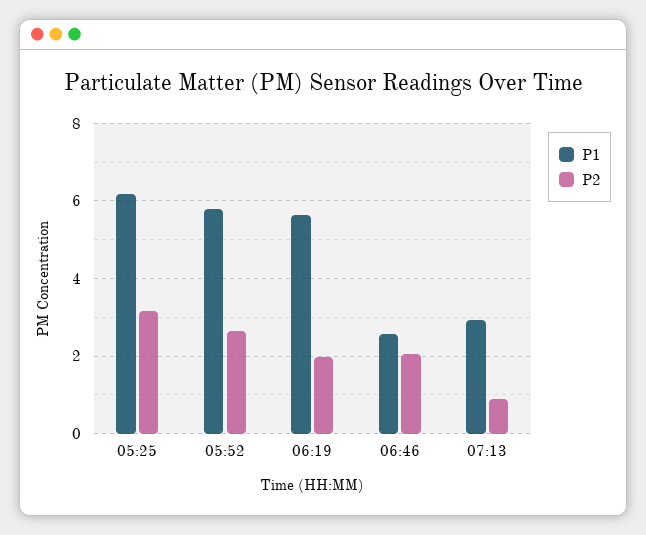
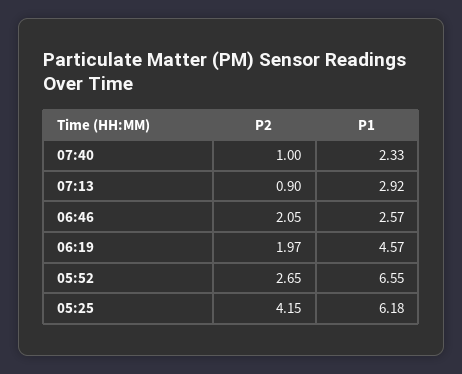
P2, 05:25: 3.2 -> 4.15
P1, 05:52: 5.8 -> 6.55
P1, 06:19: 5.6 -> 4.57
P2, 07:40: none -> 1
P1, 07:40: none -> 2.33

